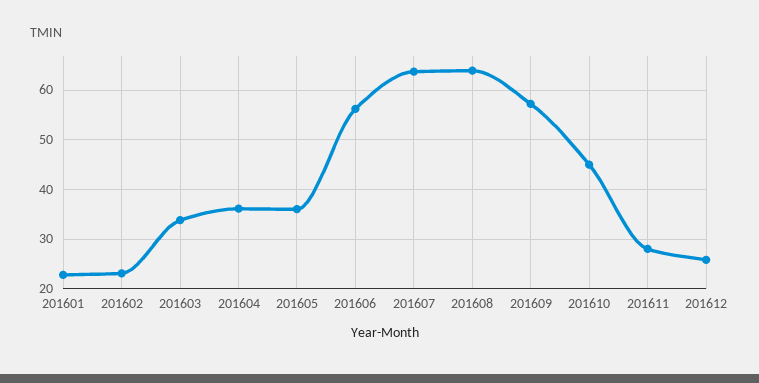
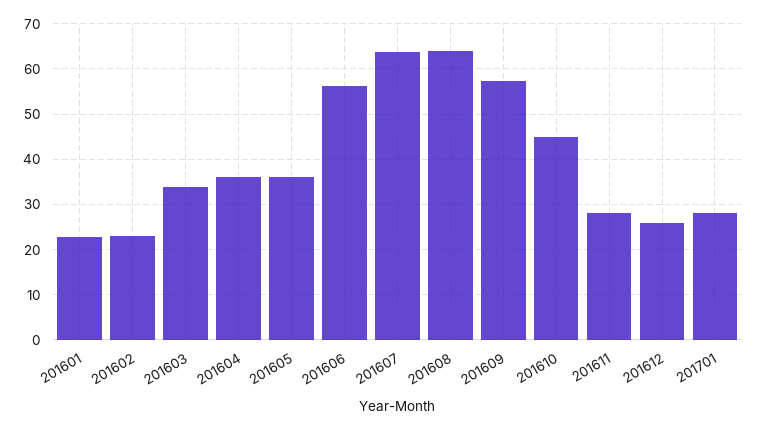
201701: none -> 28

